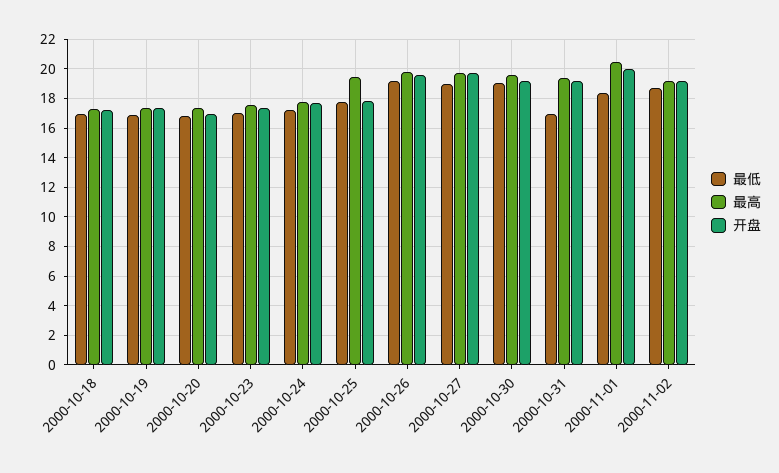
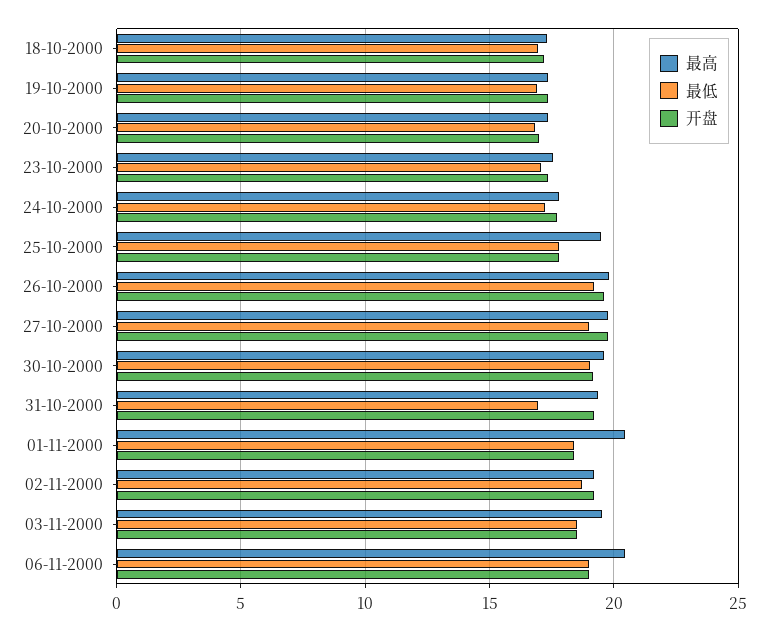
开盘, 2000-11-01: 20 -> 18.5
最高, 03-11-2000: none -> 19.5
最低, 03-11-2000: none -> 18.5
开盘, 03-11-2000: none -> 18.5
最高, 06-11-2000: none -> 20.5
最低, 06-11-2000: none -> 19
开盘, 06-11-2000: none -> 19

